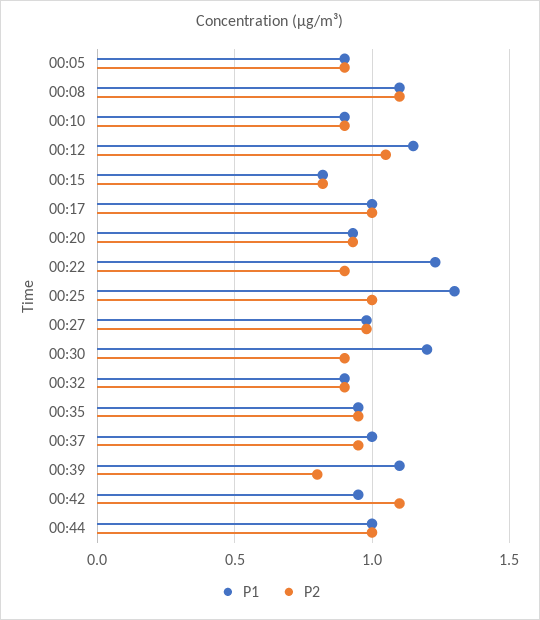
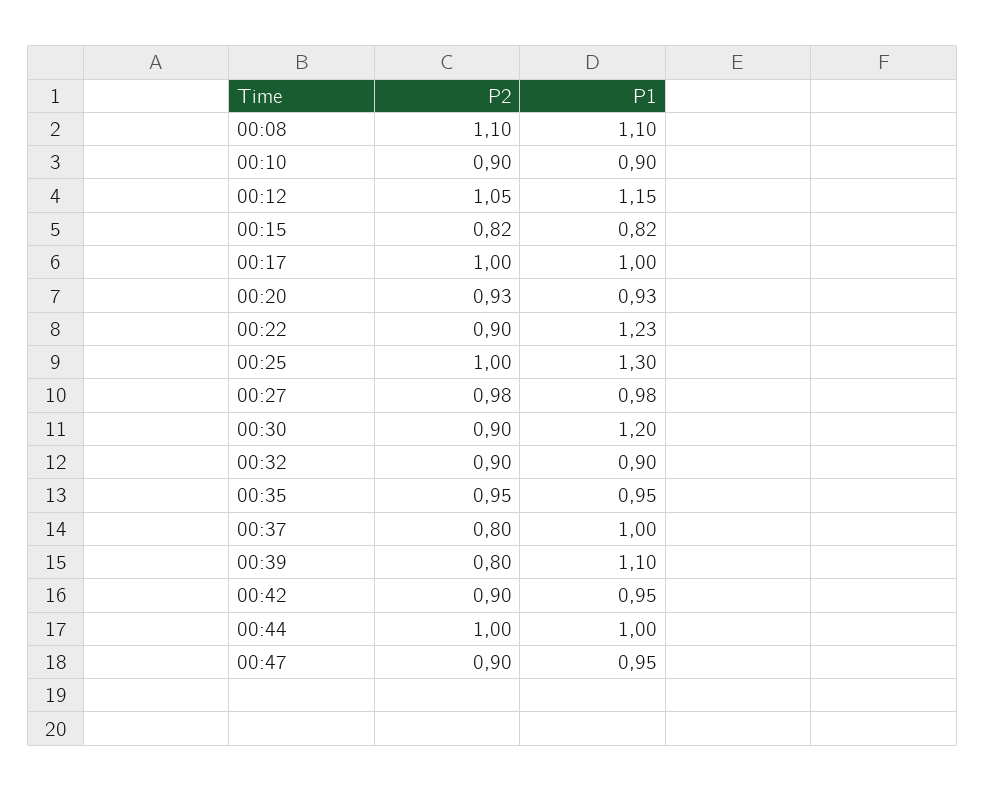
P1, 00:05: 0.9 -> none
P2, 00:05: 0.9 -> none
P2, 00:37: 0.95 -> 0.8
P2, 00:42: 1.1 -> 0.9
P2, 00:47: none -> 0.9
P1, 00:47: none -> 0.95

